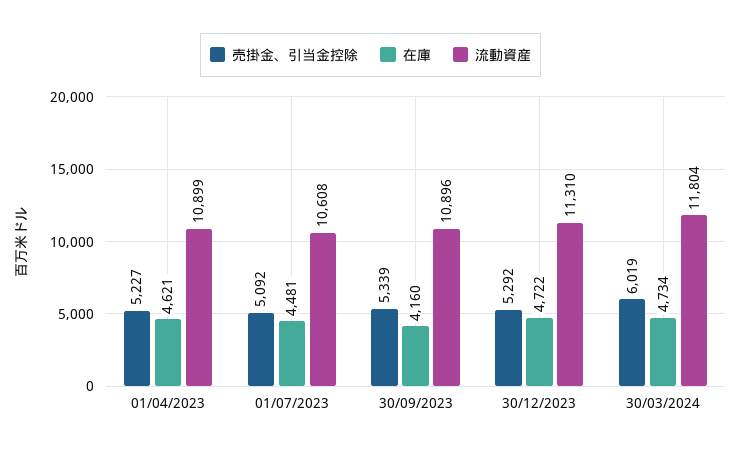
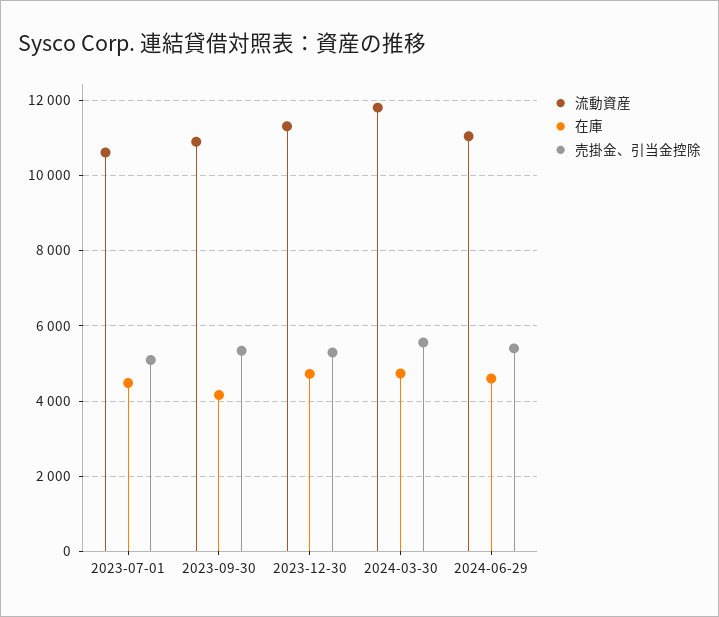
売掛金、引当金控除, 01/04/2023: 5227 -> none
在庫, 01/04/2023: 4621 -> none
流動資産, 01/04/2023: 10899 -> none
売掛金、引当金控除, 30/03/2024: 6019 -> 5600
流動資産, 2024-06-29: none -> 11000
在庫, 2024-06-29: none -> 4600
売掛金、引当金控除, 2024-06-29: none -> 5400

